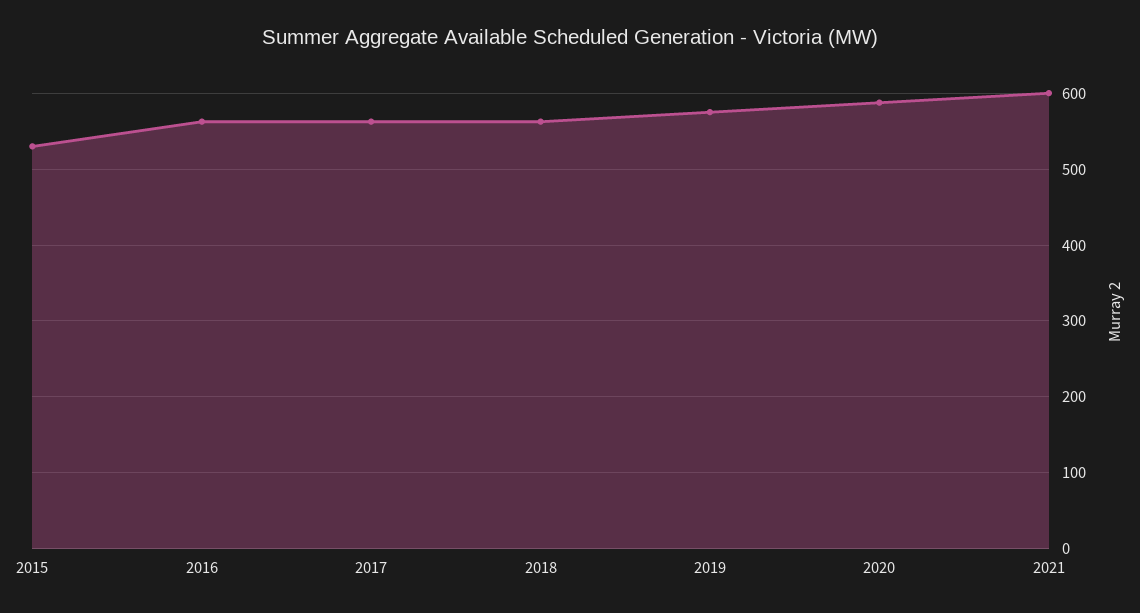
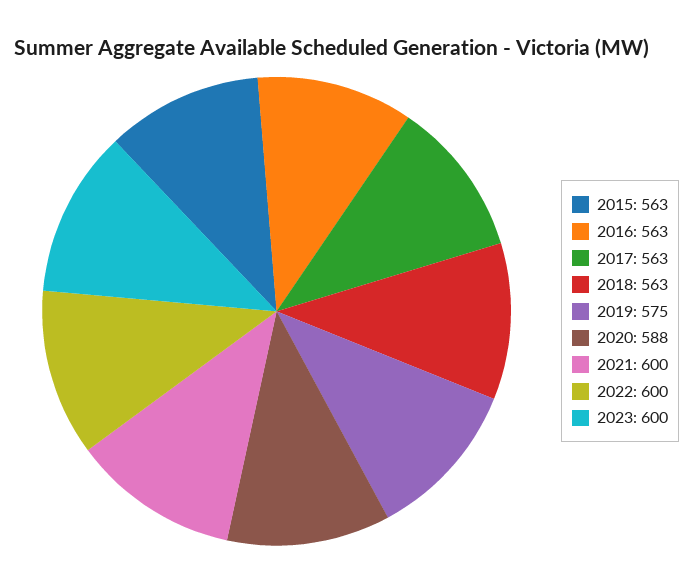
2015: 530 -> 563
2022: none -> 600
2023: none -> 600

